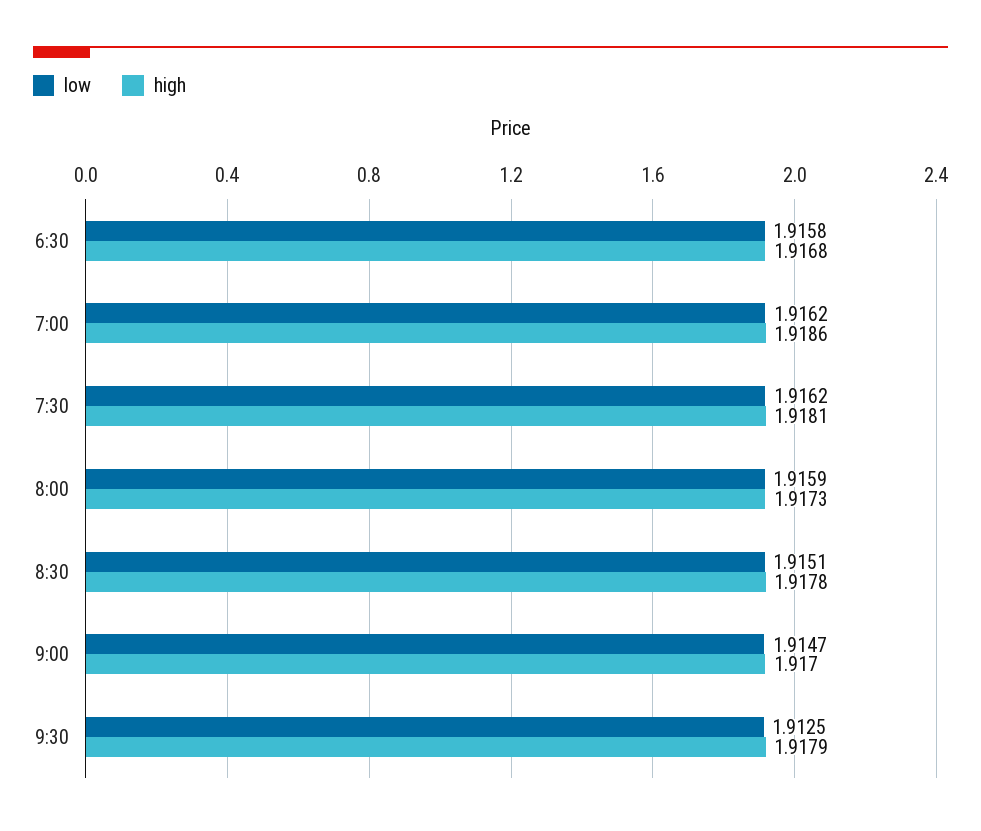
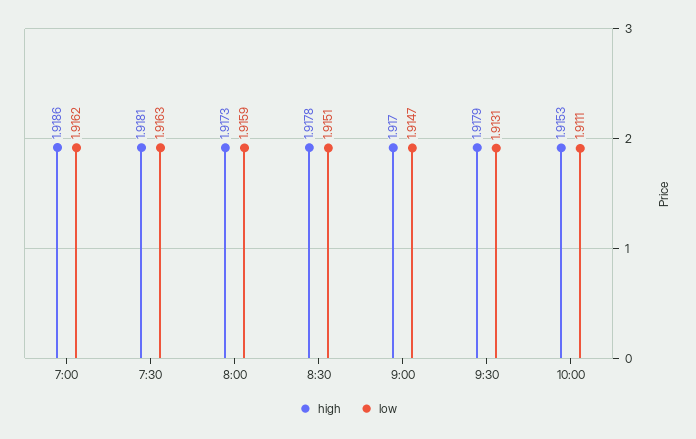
low, 6:30: 1.9158 -> none
high, 6:30: 1.9168 -> none
low, 7:30: 1.9162 -> 1.9163
low, 9:30: 1.9125 -> 1.9131
high, 10:00: none -> 1.9153
low, 10:00: none -> 1.9111

